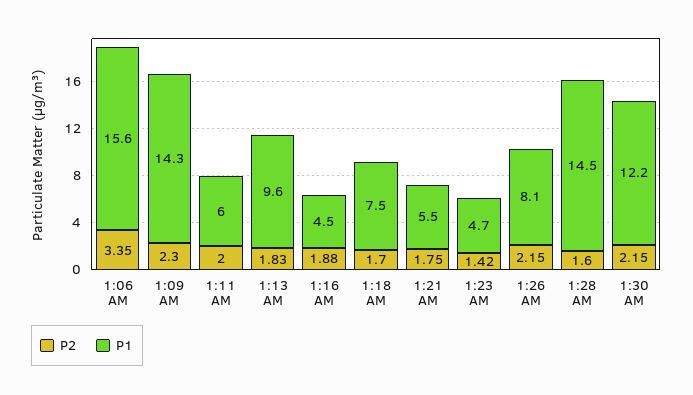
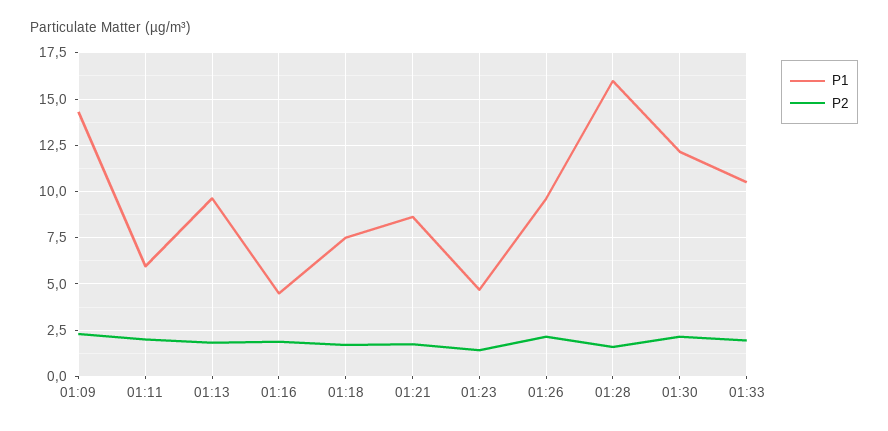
P2, 1:06 AM: 3.35 -> none
P1, 1:06 AM: 15.6 -> none
P1, 1:21 AM: 5.5 -> 8.5
P1, 1:26 AM: 8.1 -> 9.5
P1, 1:28 AM: 14.5 -> 16
P1, 01:33: none -> 10.5
P2, 01:33: none -> 2

